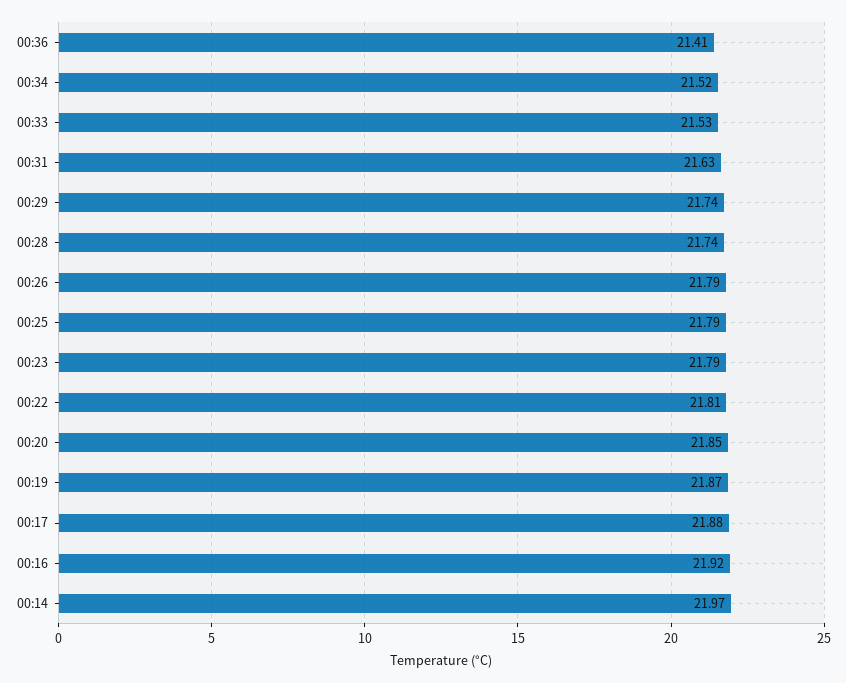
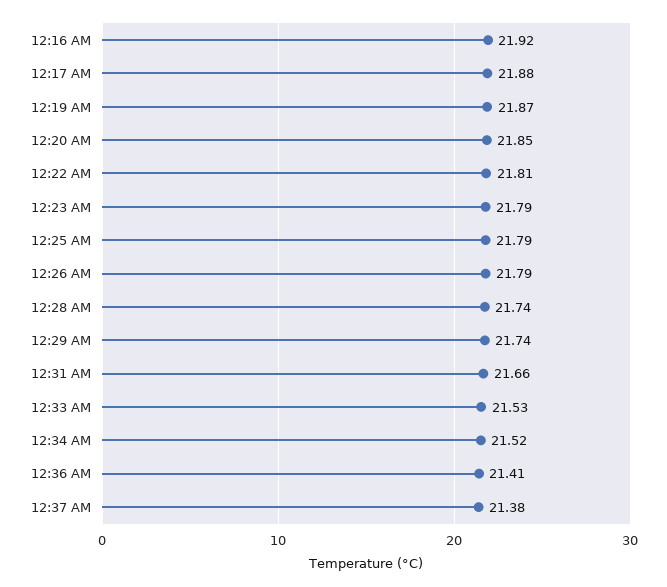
00:31: 21.63 -> 21.66
00:14: 21.97 -> none
12:37 AM: none -> 21.38

